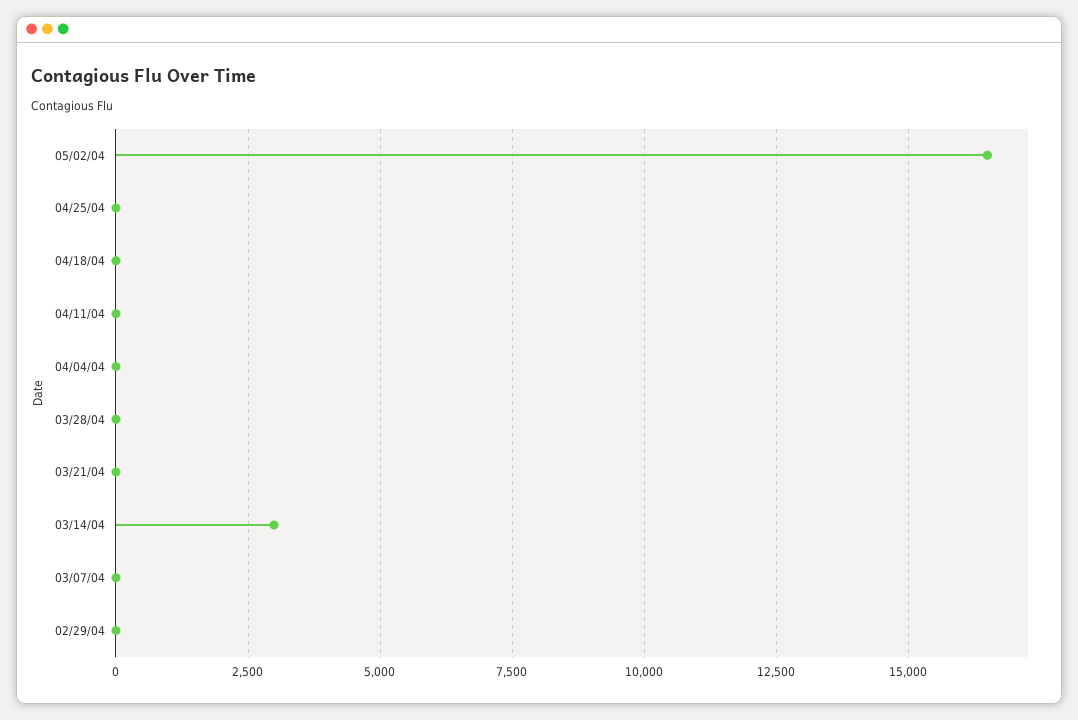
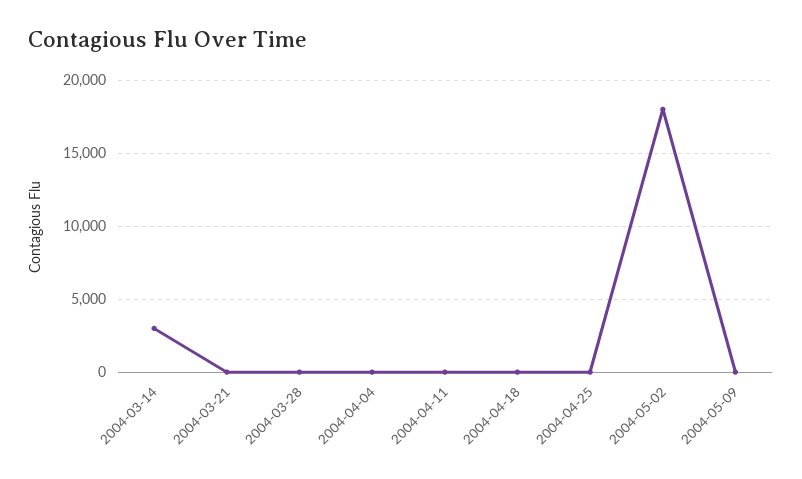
05/02/04: 16500 -> 18000
03/07/04: 0 -> none
02/29/04: 0 -> none
2004-05-09: none -> 0

